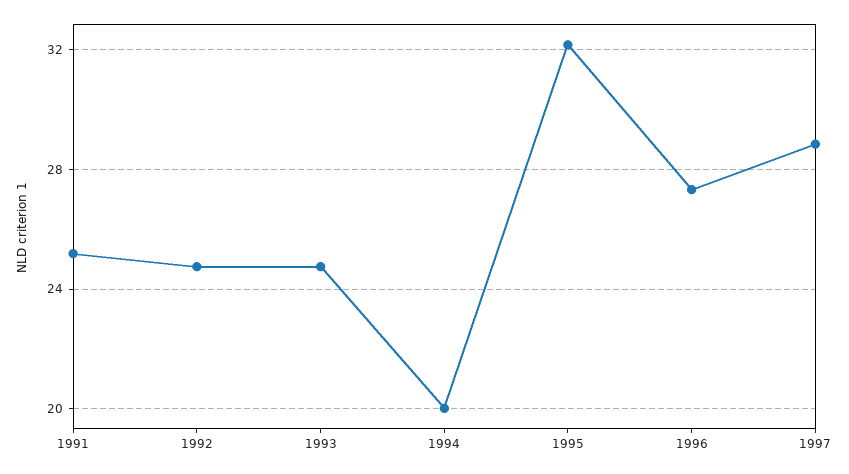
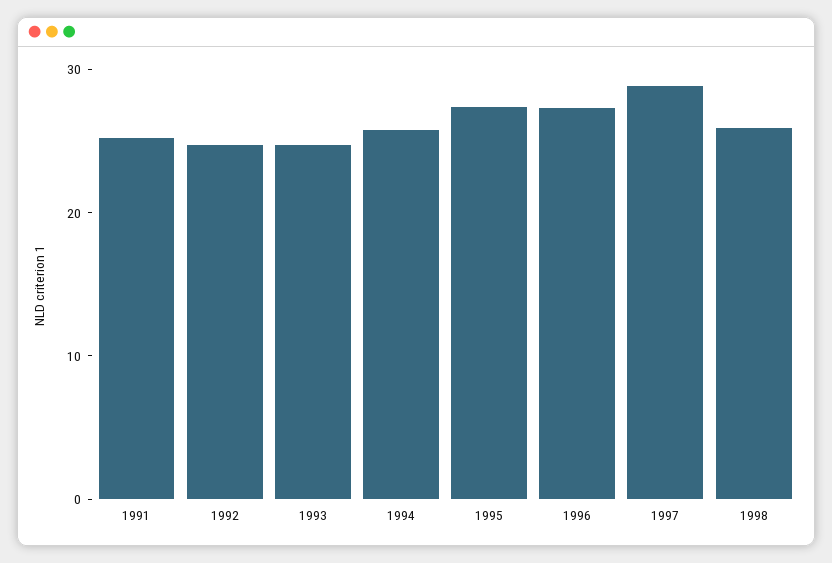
1994: 20 -> 26
1995: 32 -> 28
1998: none -> 26

